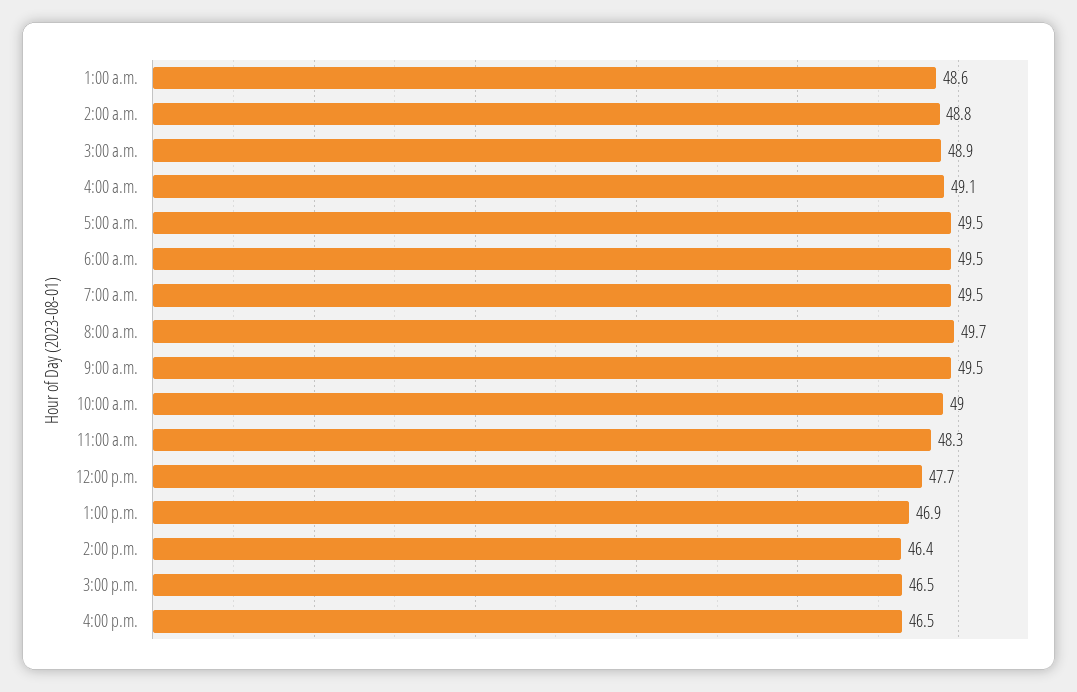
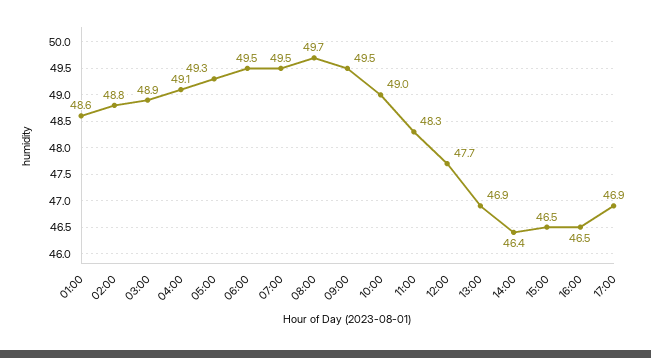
5:00 a.m.: 49.5 -> 49.3
17:00: none -> 46.9

